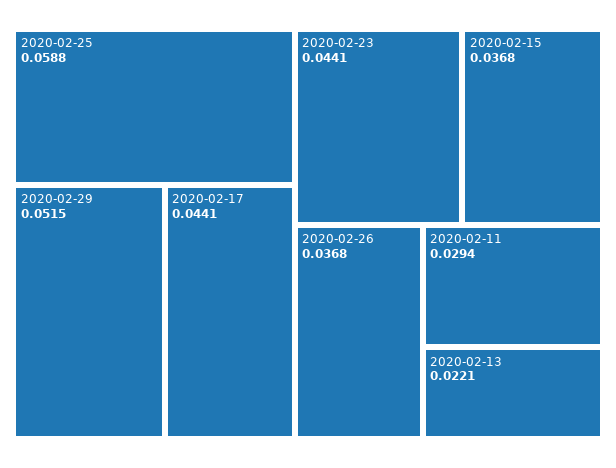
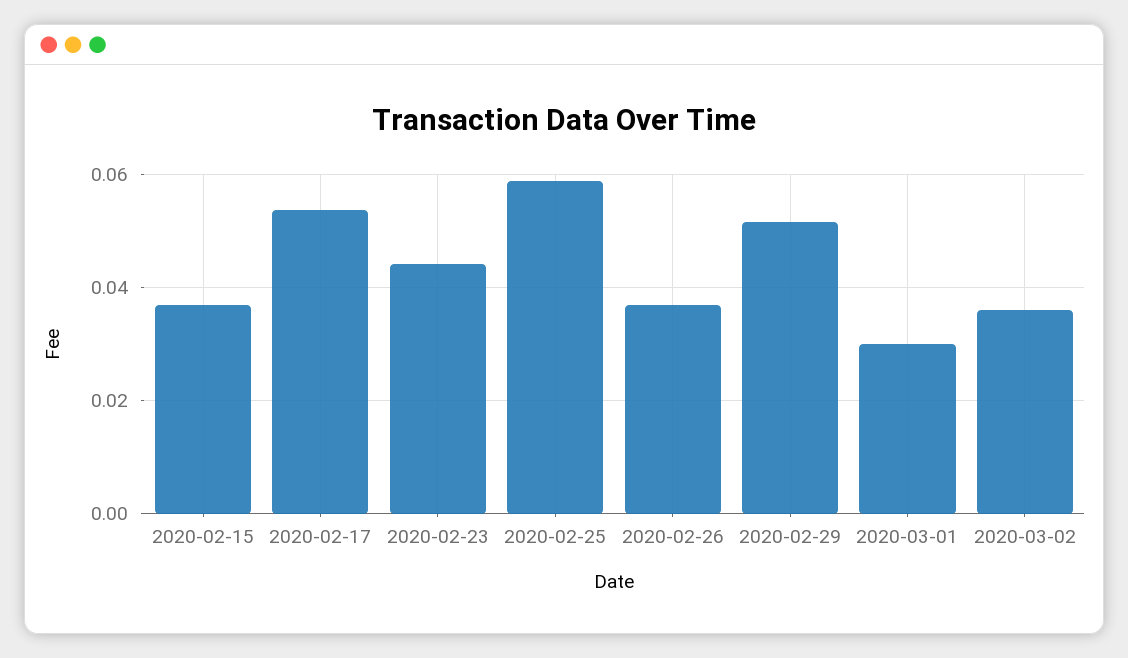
2020-02-17: 0.0441 -> 0.054
2020-02-11: 0.0294 -> none
2020-02-13: 0.0221 -> none
2020-03-01: none -> 0.03
2020-03-02: none -> 0.036

